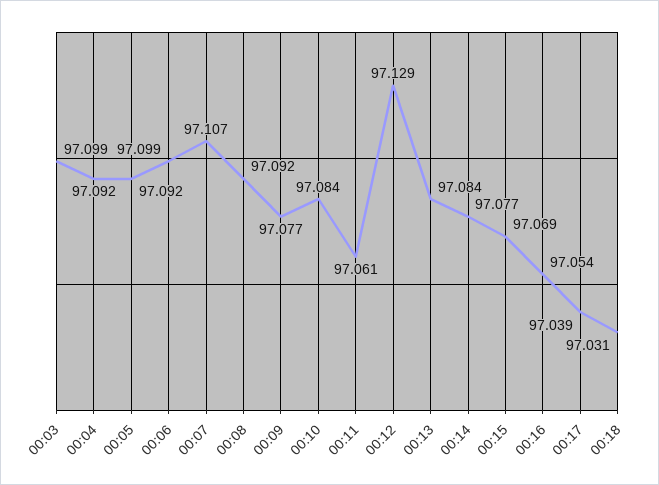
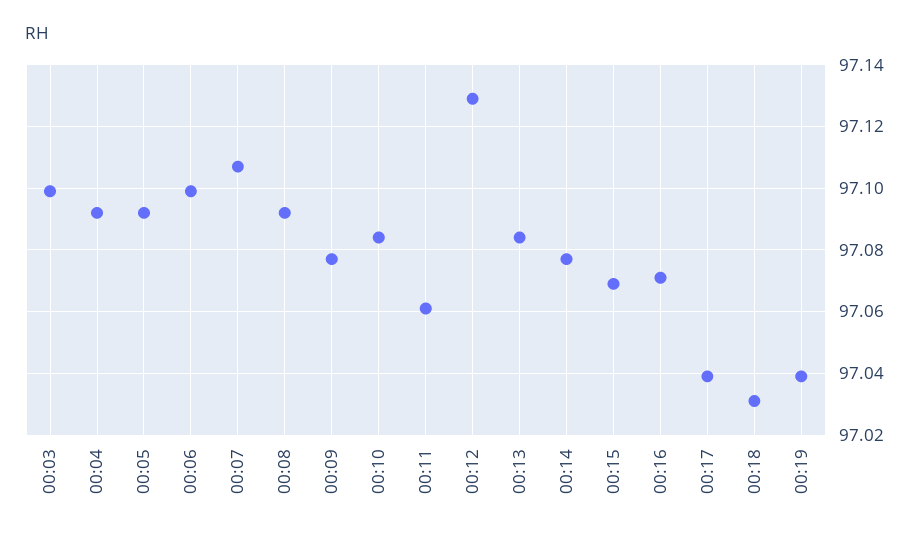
00:16: 97.054 -> 97.07
00:19: none -> 97.04

